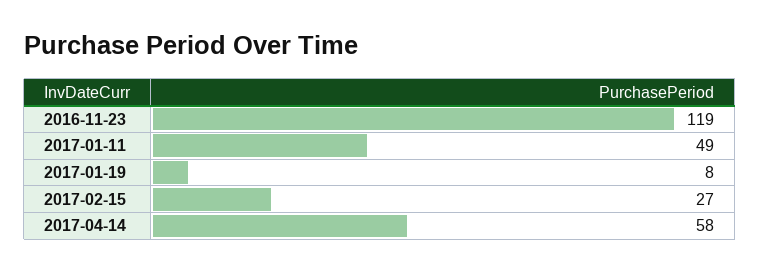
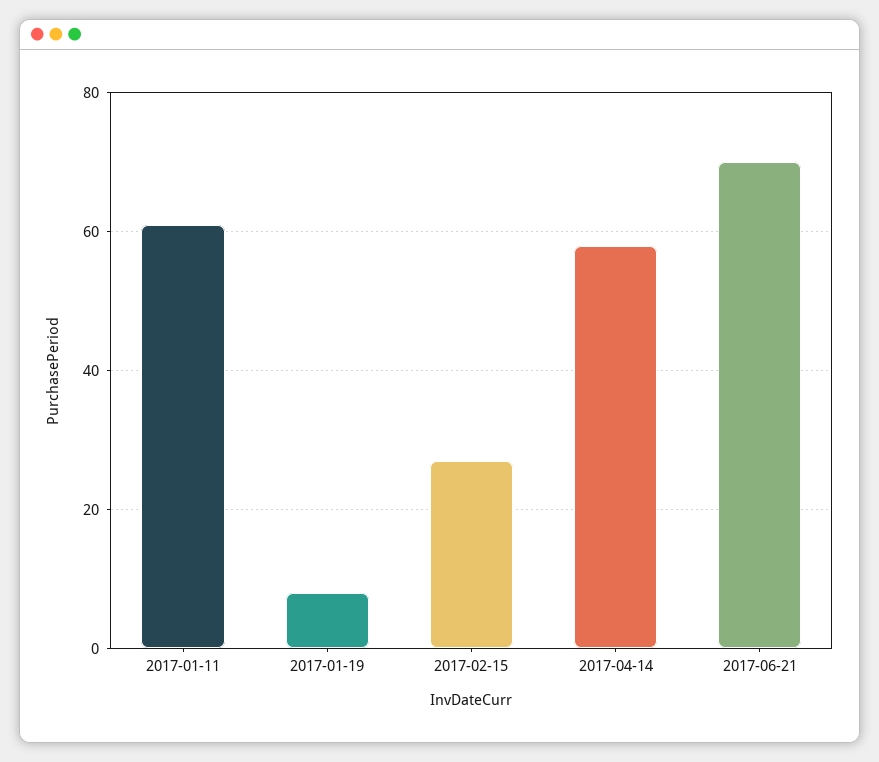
2016-11-23: 119 -> none
2017-01-11: 49 -> 60
2017-06-21: none -> 70

